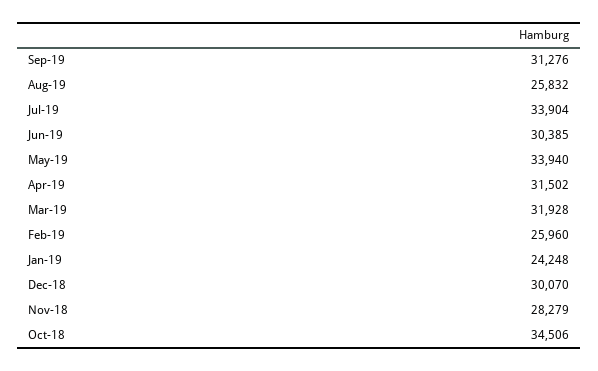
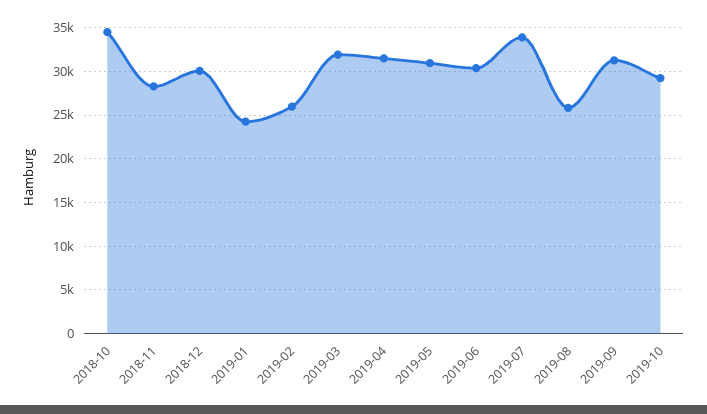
May-19: 33940 -> 31000
2019-10: none -> 29000

